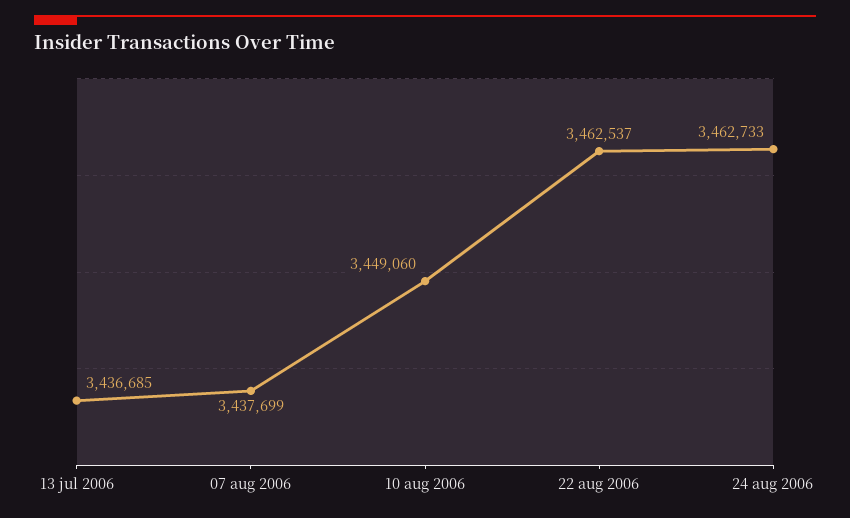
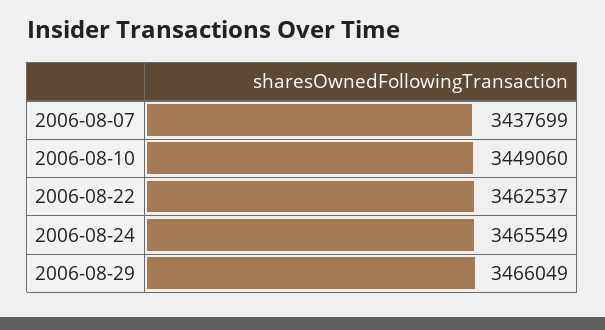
13 jul 2006: 3436685 -> none
24 aug 2006: 3462733 -> 3465549
2006-08-29: none -> 3466049

